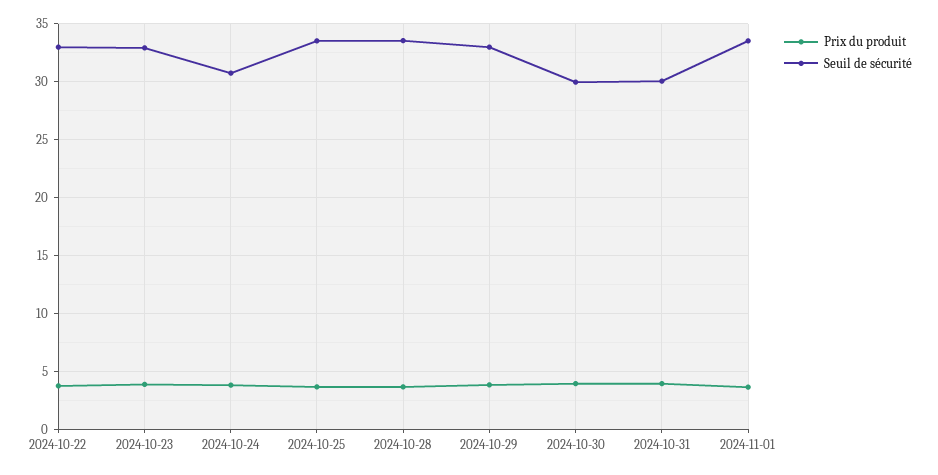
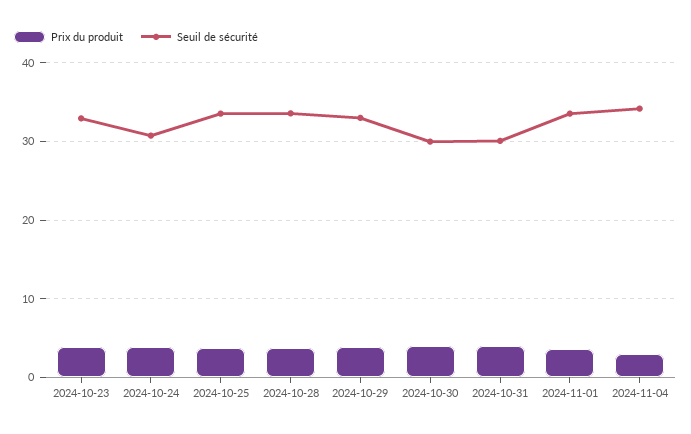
Prix du produit, 2024-10-22: 4 -> none
Seuil de sécurité, 2024-10-22: 33 -> none
Prix du produit, 2024-11-04: none -> 3
Seuil de sécurité, 2024-11-04: none -> 34

